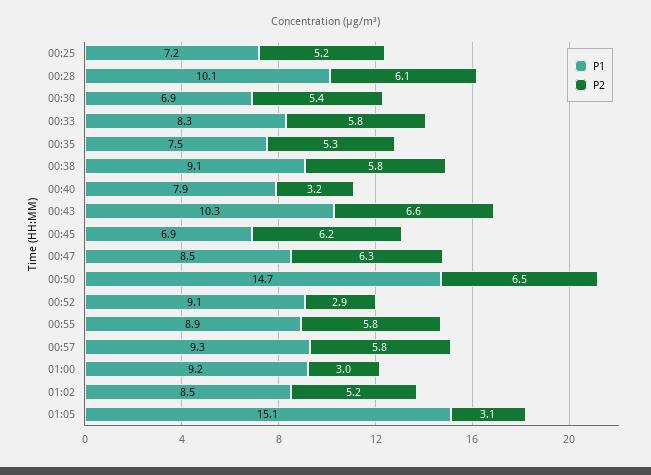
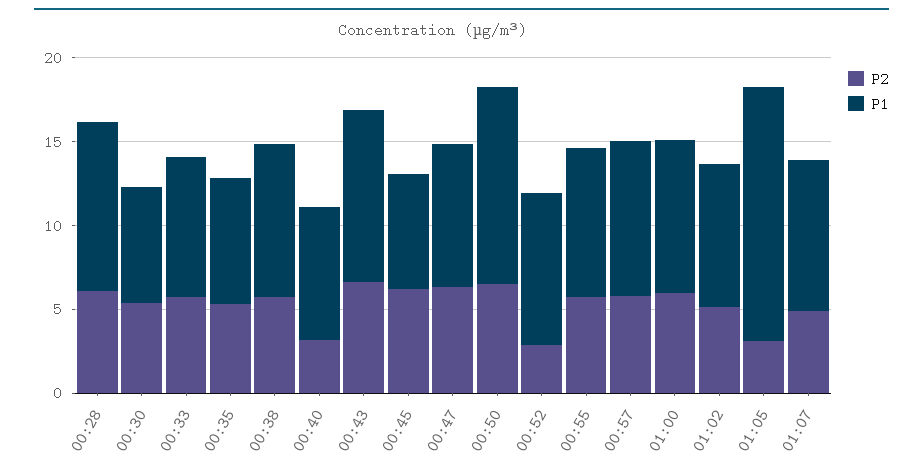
P1, 00:25: 7.2 -> none
P2, 00:25: 5.2 -> none
P1, 00:50: 14.7 -> 12
P2, 01:00: 3 -> 6
P2, 01:07: none -> 5
P1, 01:07: none -> 9

